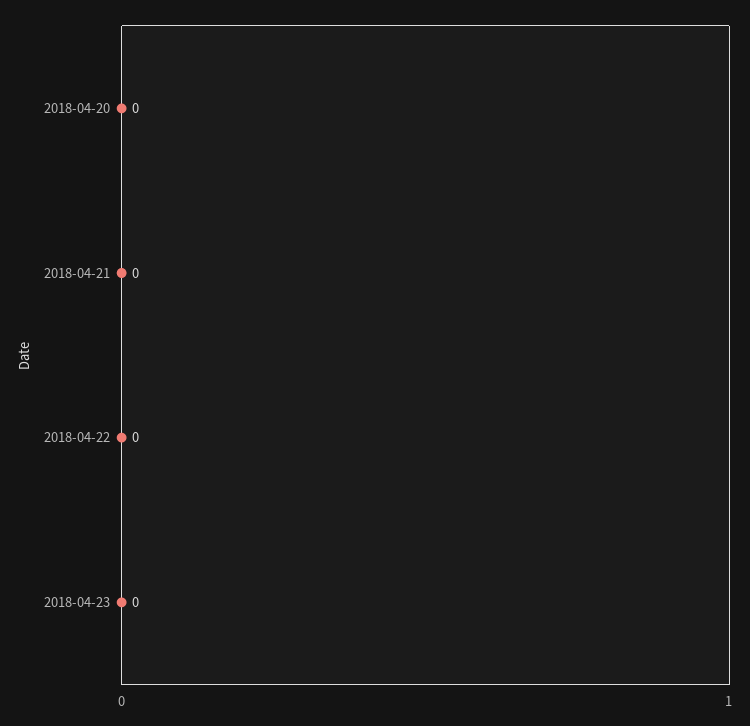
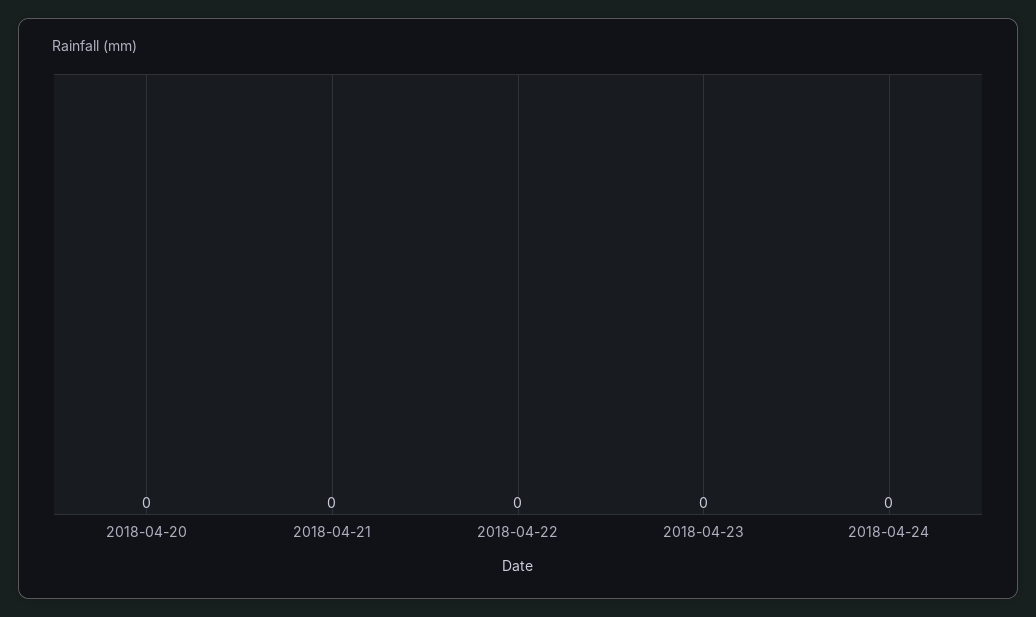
2018-04-24: none -> 0

